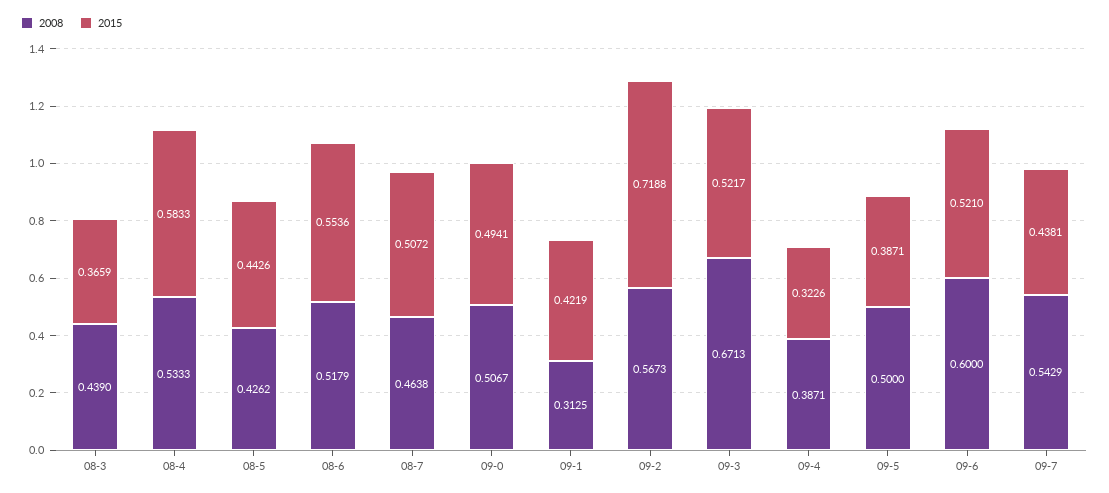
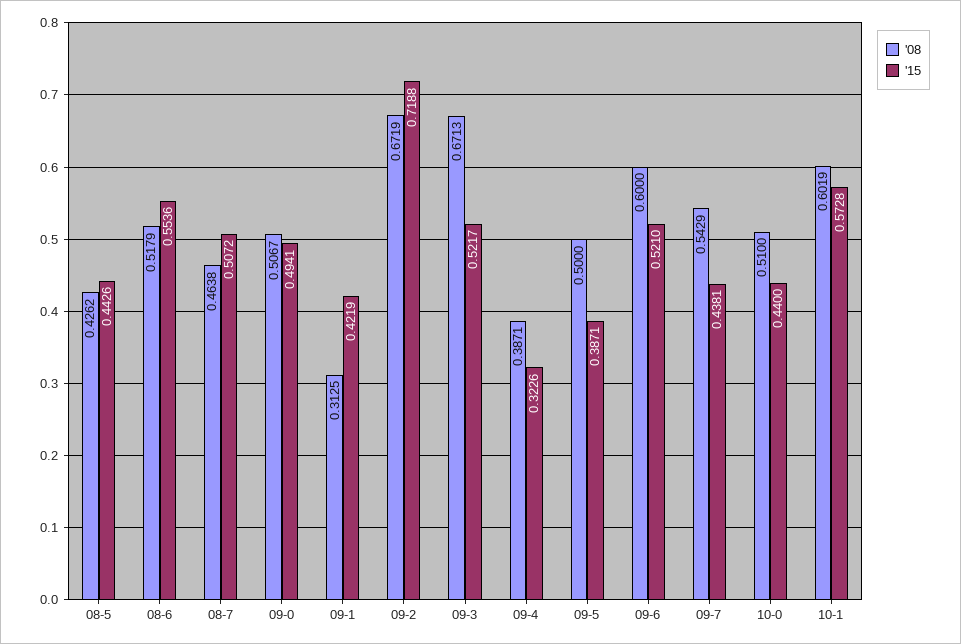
2008, 08-3: 0.439 -> none
2015, 08-3: 0.3659 -> none
2008, 08-4: 0.5333 -> none
2015, 08-4: 0.5833 -> none
2008, 09-2: 0.5673 -> 0.6719
2008, 10-0: none -> 0.51
2015, 10-0: none -> 0.44
2008, 10-1: none -> 0.6019
2015, 10-1: none -> 0.5728

